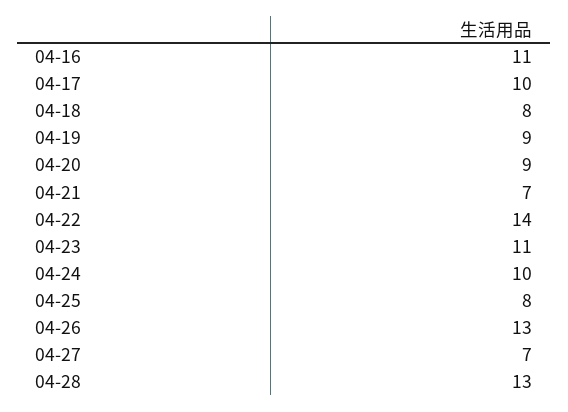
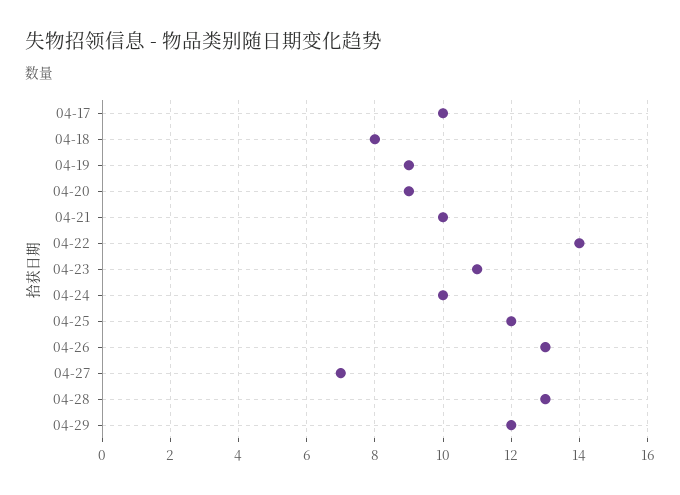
04-16: 11 -> none
04-21: 7 -> 10
04-25: 8 -> 12
04-29: none -> 12

